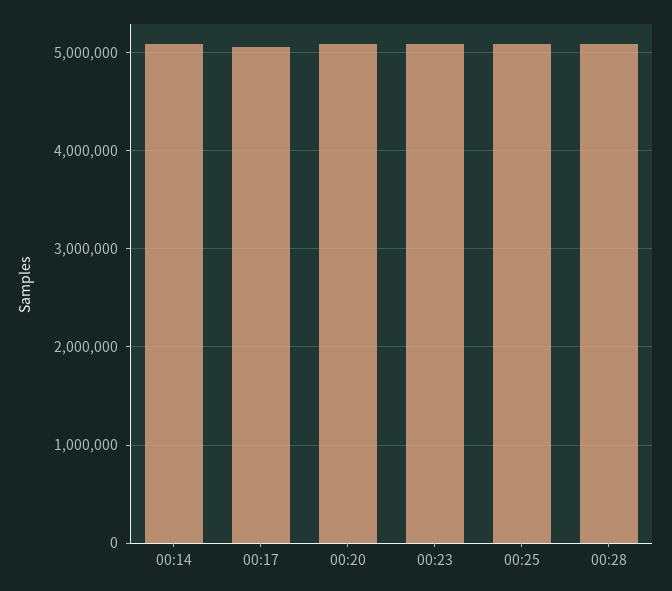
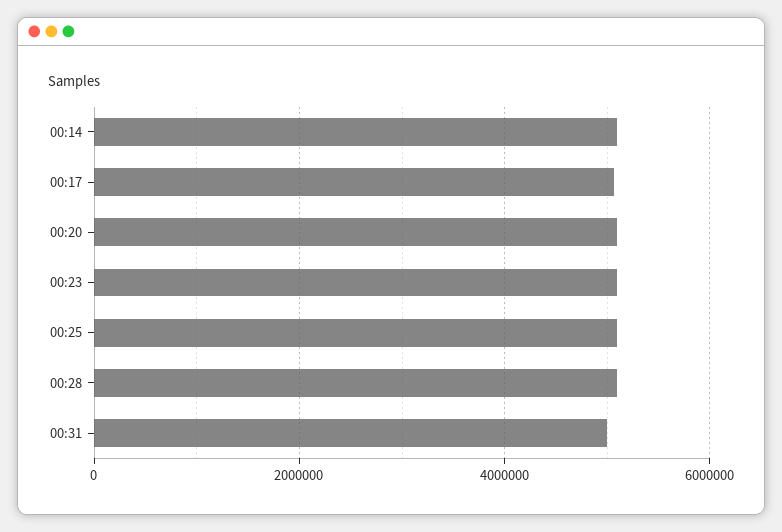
00:31: none -> 5000000

